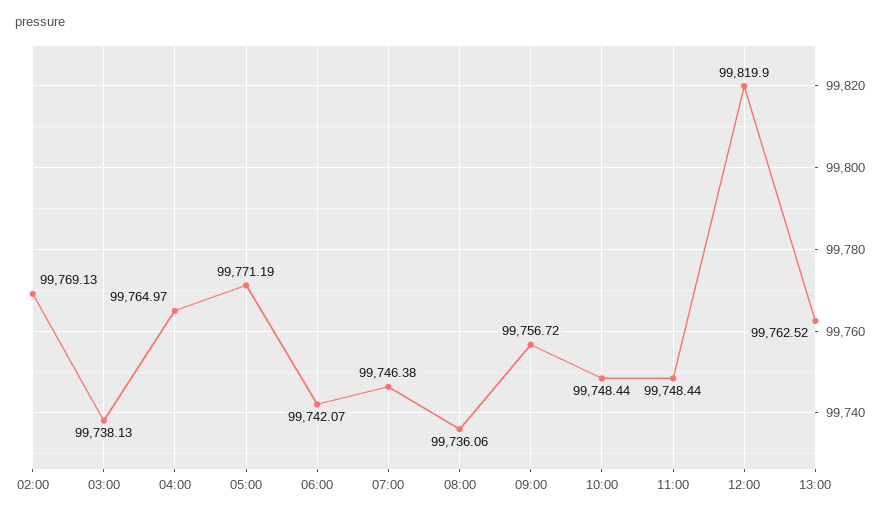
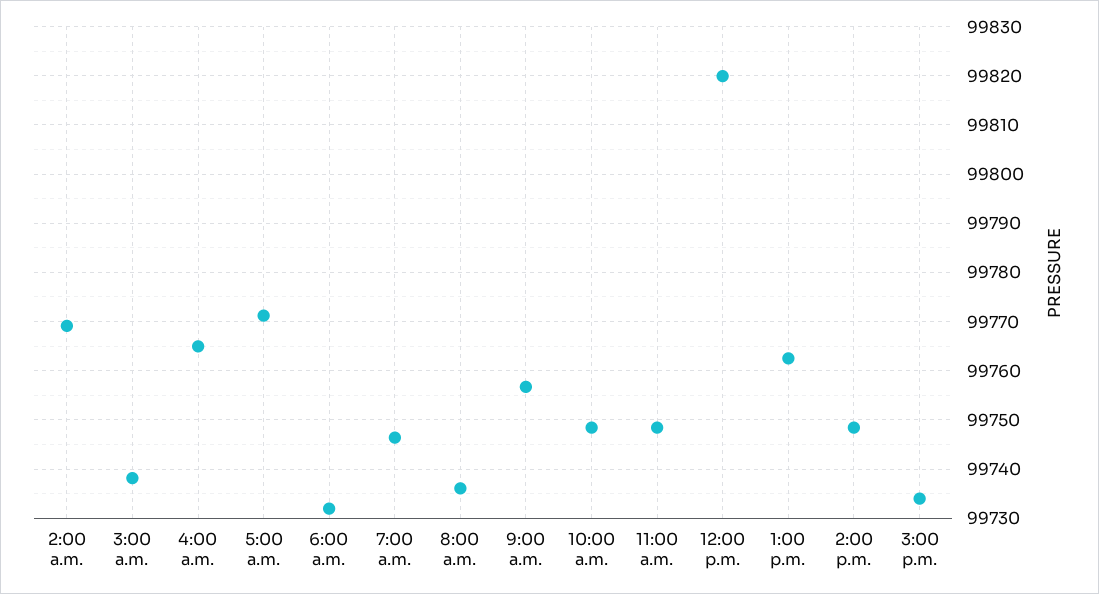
06:00: 99742.07 -> 99732
2:00 p.m.: none -> 99748
3:00 p.m.: none -> 99734

